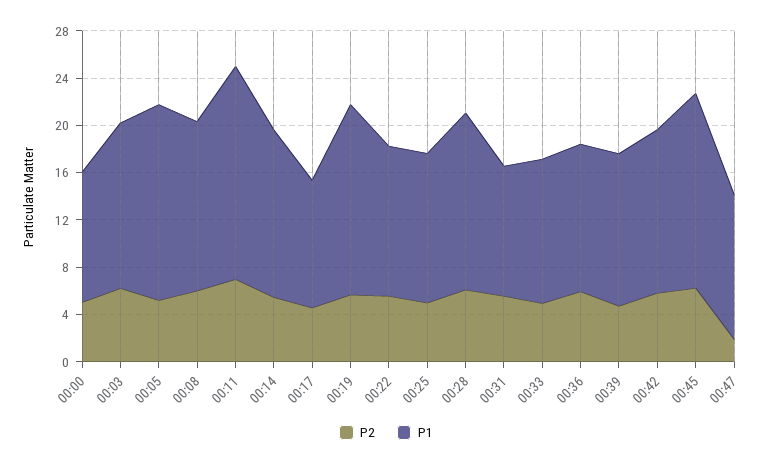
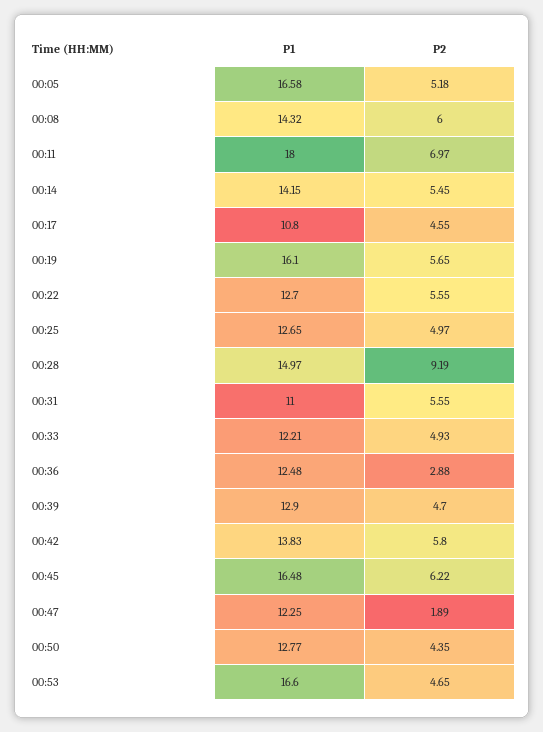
P2, 00:00: 5 -> none
P1, 00:00: 11 -> none
P2, 00:03: 6 -> none
P1, 00:03: 14 -> none
P2, 00:28: 6 -> 9.19
P2, 00:36: 6 -> 2.88
P1, 00:50: none -> 12.77
P2, 00:50: none -> 4.35
P1, 00:53: none -> 16.6
P2, 00:53: none -> 4.65

